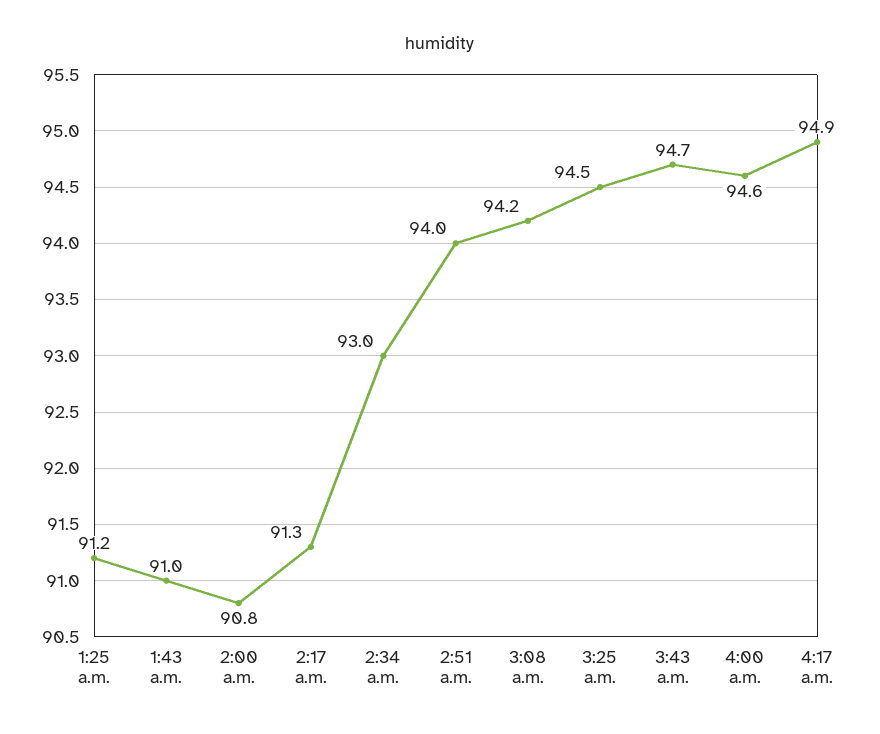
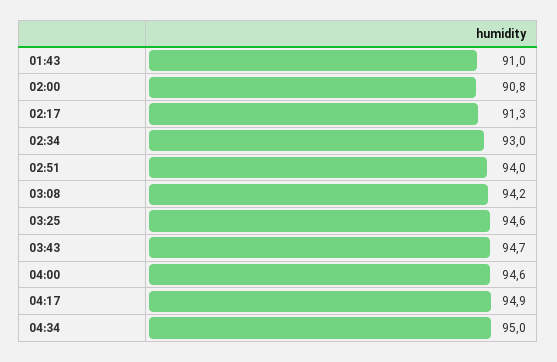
1:25 a.m.: 91.2 -> none
3:25 a.m.: 94.5 -> 94.6
04:34: none -> 95

